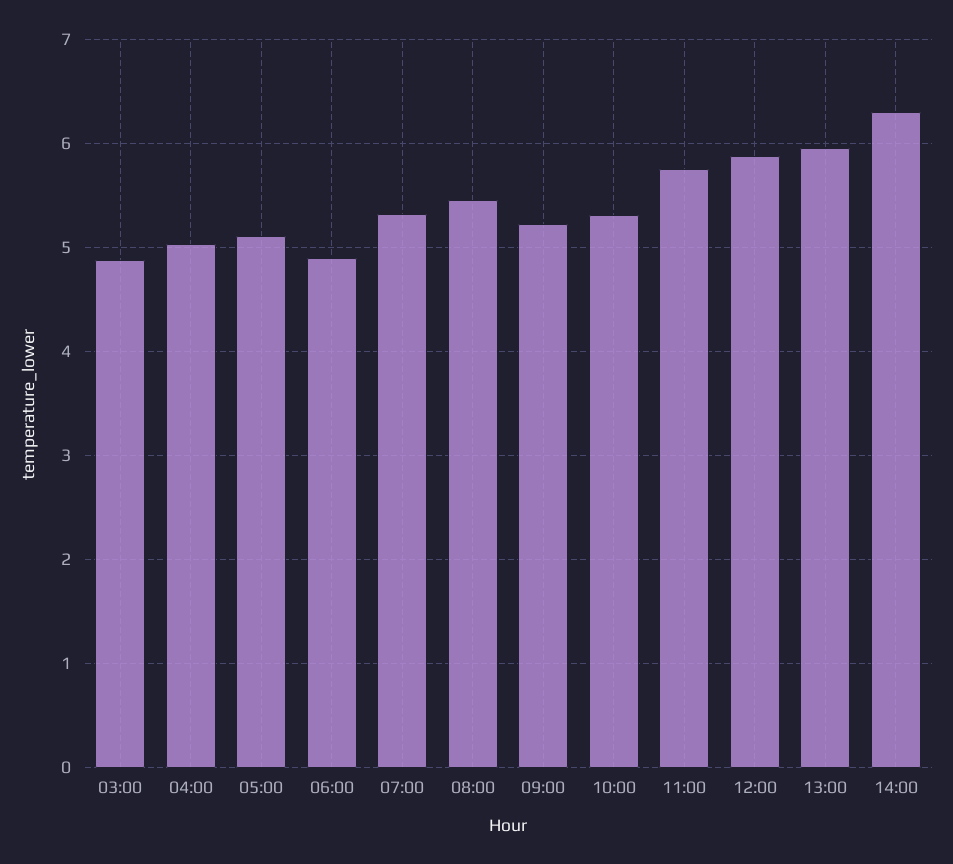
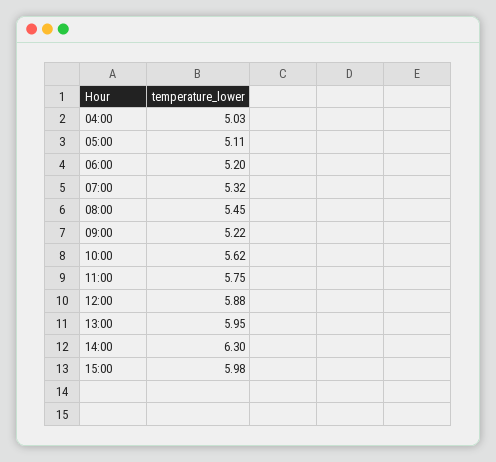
03:00: 4.9 -> none
06:00: 4.9 -> 5.2
10:00: 5.3 -> 5.62
15:00: none -> 5.98

